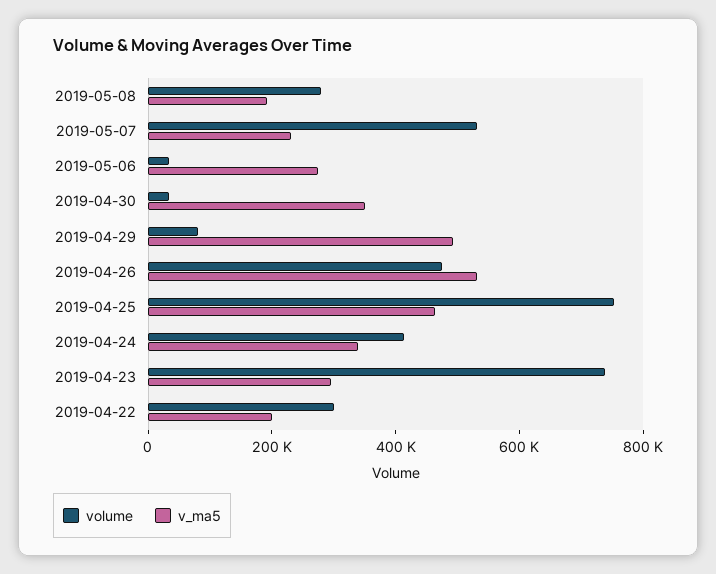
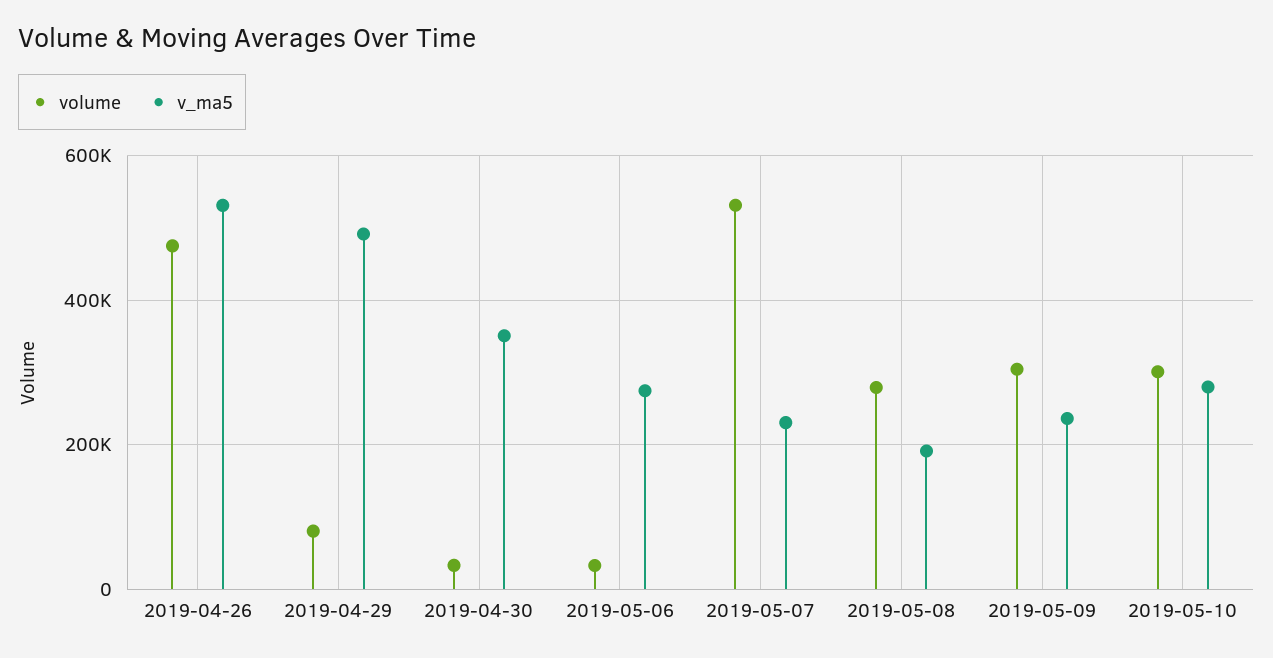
volume, 2019-04-25: 750000 -> none
v_ma5, 2019-04-25: 450000 -> none
volume, 2019-04-24: 400000 -> none
v_ma5, 2019-04-24: 350000 -> none
volume, 2019-04-23: 750000 -> none
v_ma5, 2019-04-23: 300000 -> none
volume, 2019-04-22: 300000 -> none
v_ma5, 2019-04-22: 200000 -> none
volume, 2019-05-09: none -> 300000
v_ma5, 2019-05-09: none -> 240000
volume, 2019-05-10: none -> 300000
v_ma5, 2019-05-10: none -> 280000

